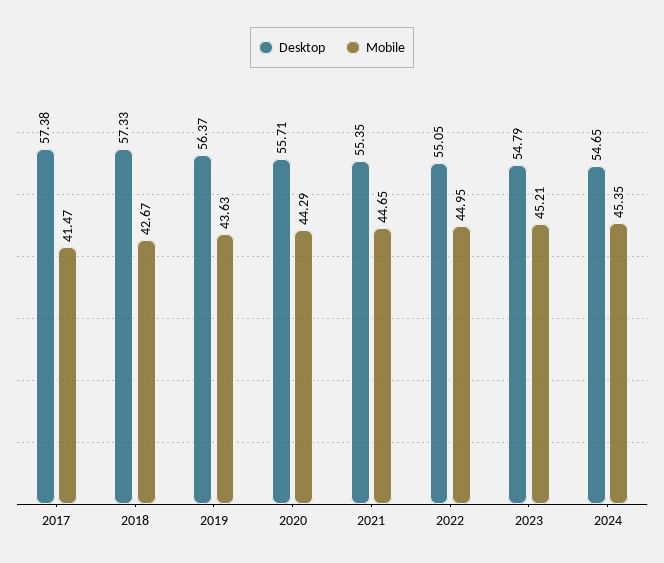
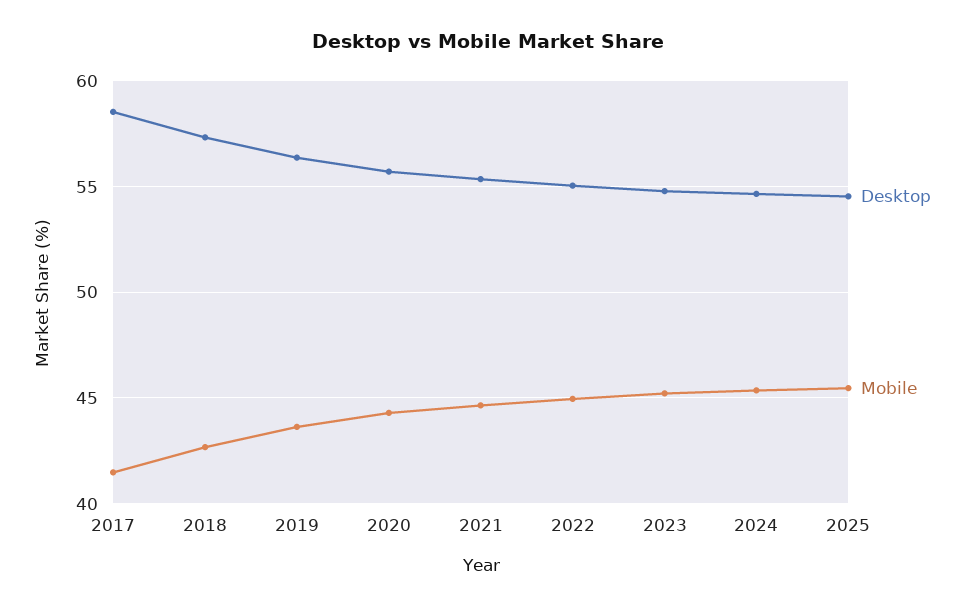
Desktop, 2017: 57.38 -> 58.5
Desktop, 2025: none -> 54.5
Mobile, 2025: none -> 45.5

